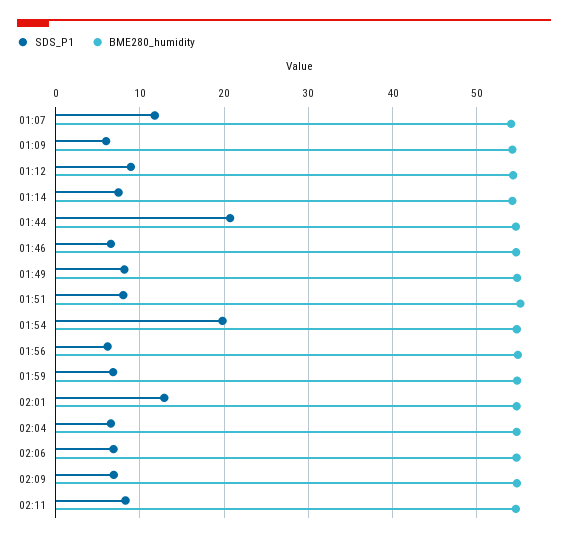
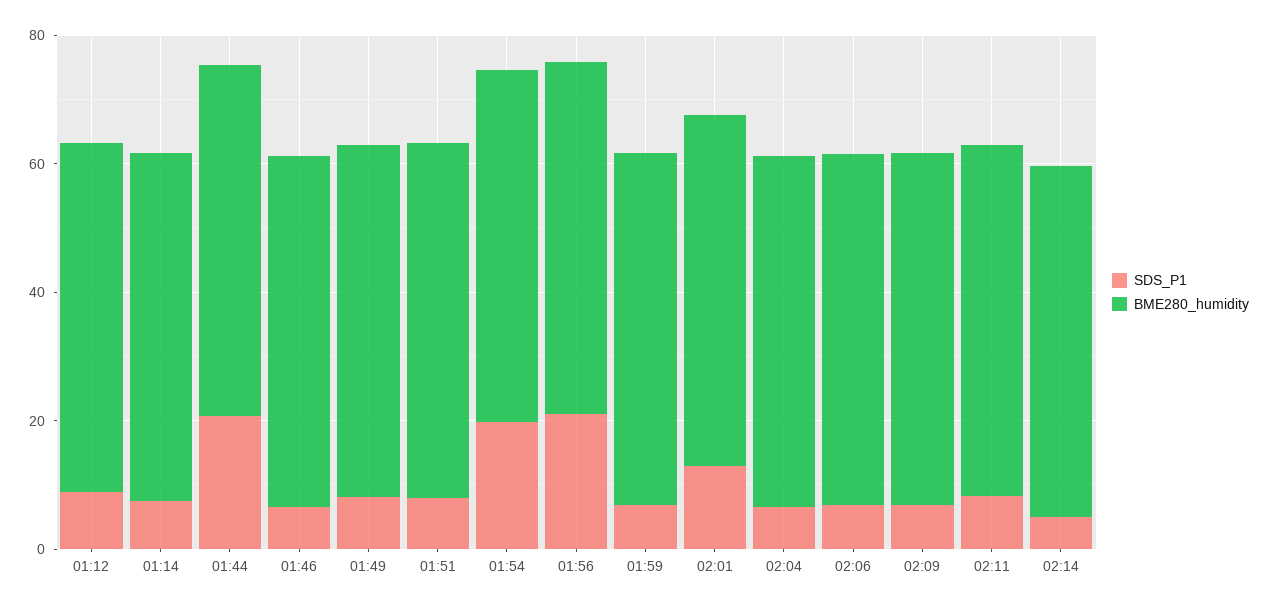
SDS_P1, 01:07: 12 -> none
BME280_humidity, 01:07: 54 -> none
SDS_P1, 01:09: 6 -> none
BME280_humidity, 01:09: 54 -> none
SDS_P1, 01:56: 6 -> 20
SDS_P1, 02:14: none -> 5
BME280_humidity, 02:14: none -> 55

